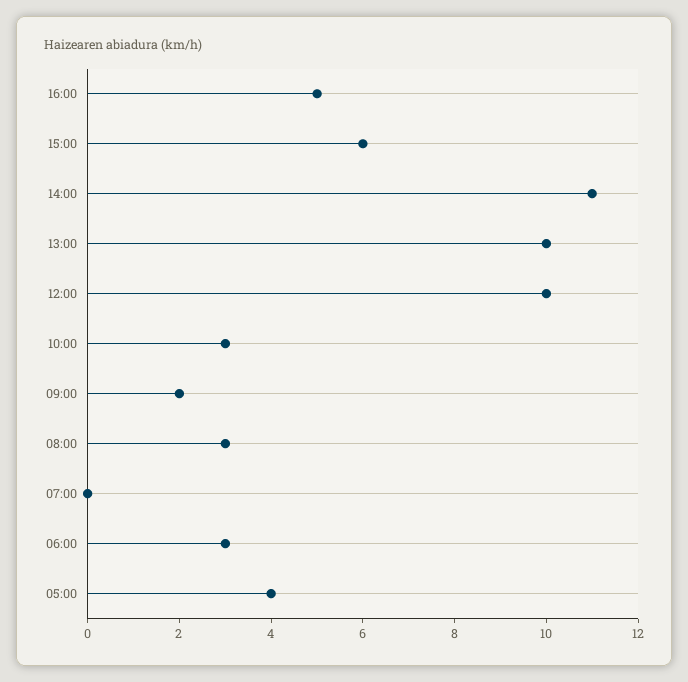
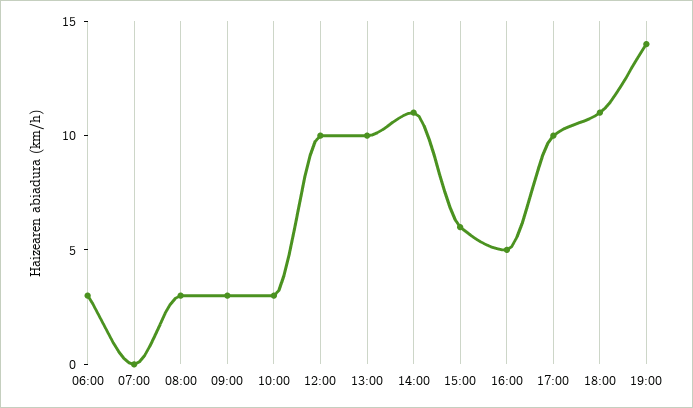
09:00: 2 -> 3
05:00: 4 -> none
17:00: none -> 10
18:00: none -> 11
19:00: none -> 14

